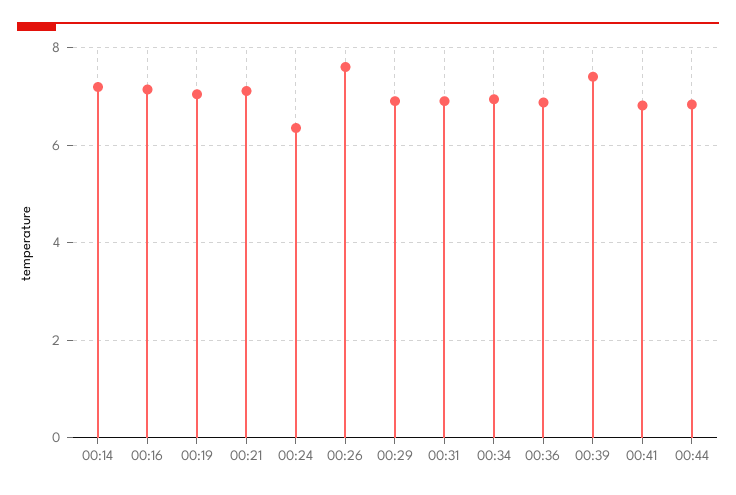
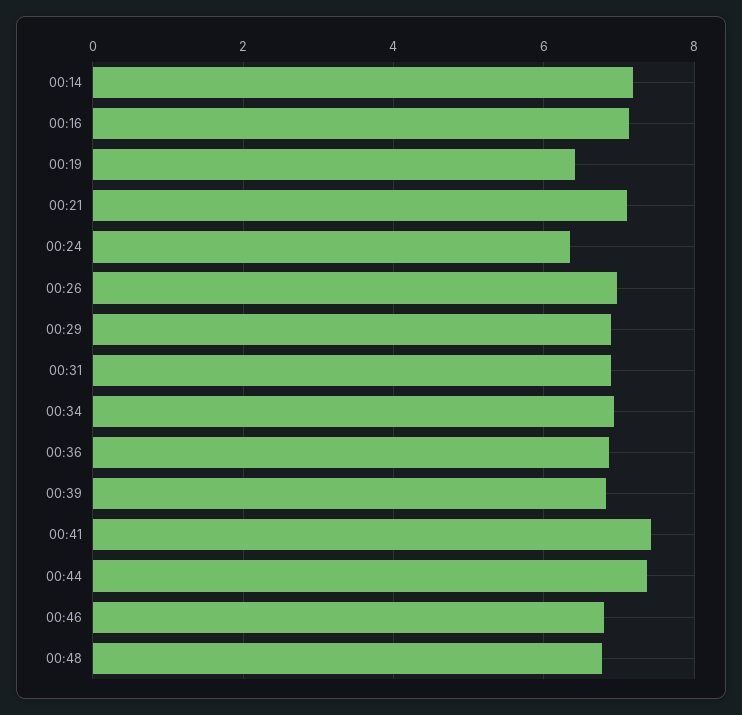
00:19: 7 -> 6.4
00:26: 7.6 -> 7
00:39: 7.4 -> 6.8
00:41: 6.8 -> 7.4
00:44: 6.8 -> 7.4
00:46: none -> 6.8
00:48: none -> 6.8

